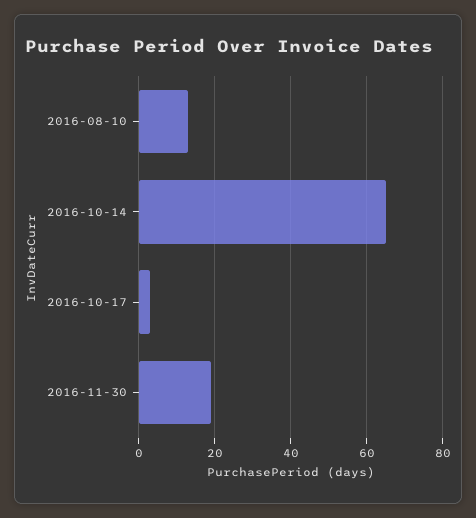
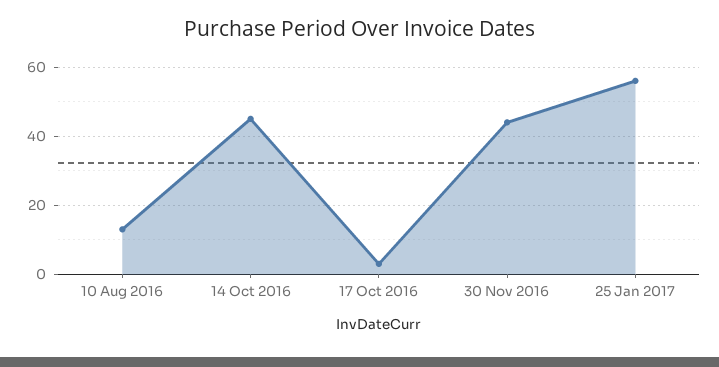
2016-10-14: 65 -> 45
2016-11-30: 20 -> 45
25 Jan 2017: none -> 55

